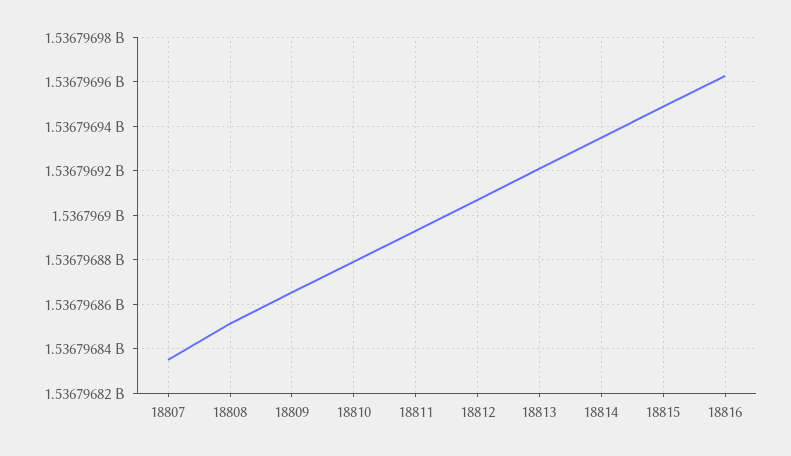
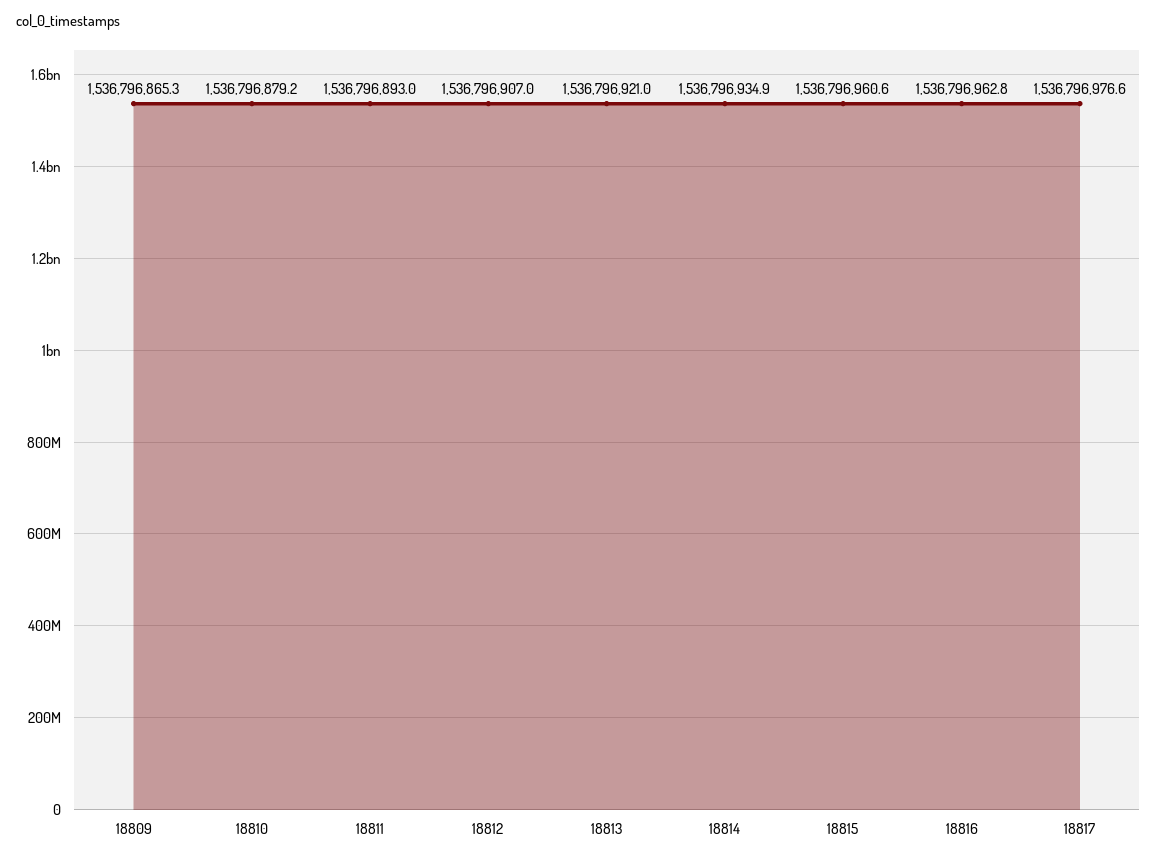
18807: 1536796835 -> none
18808: 1536796850 -> none
18815: 1536796950 -> 1536796960.6
18817: none -> 1536796976.6

